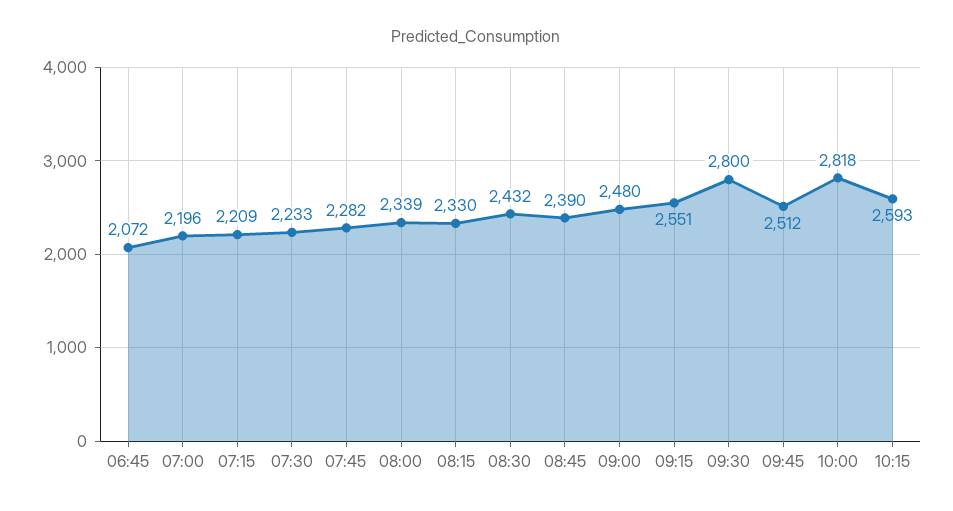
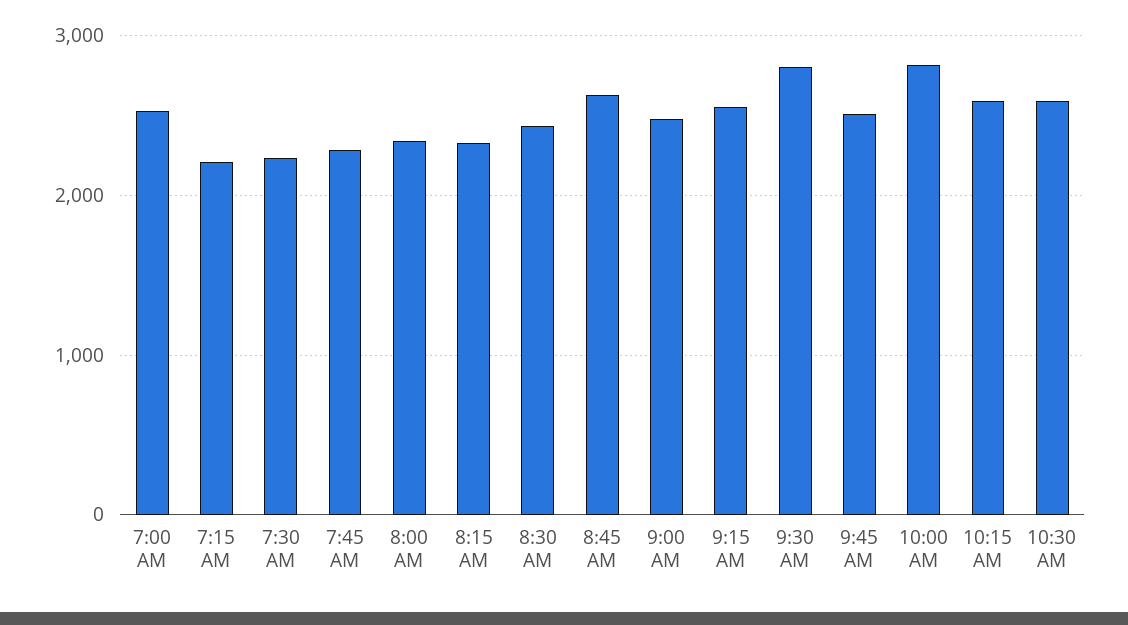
06:45: 2072 -> none
07:00: 2196 -> 2500
08:45: 2390 -> 2600
10:30 AM: none -> 2600

